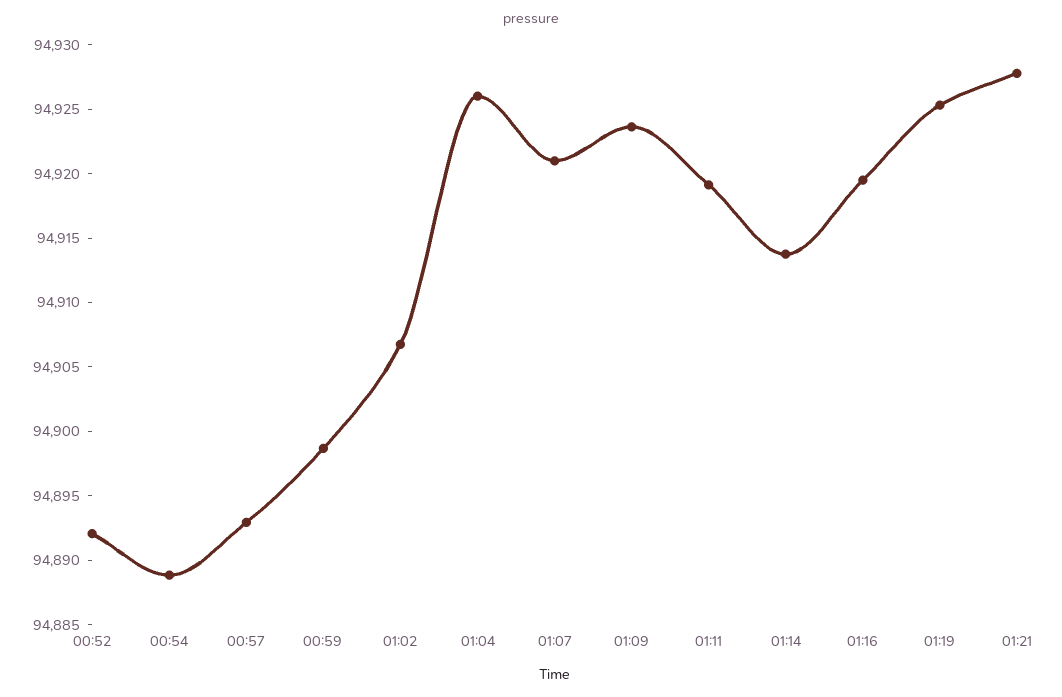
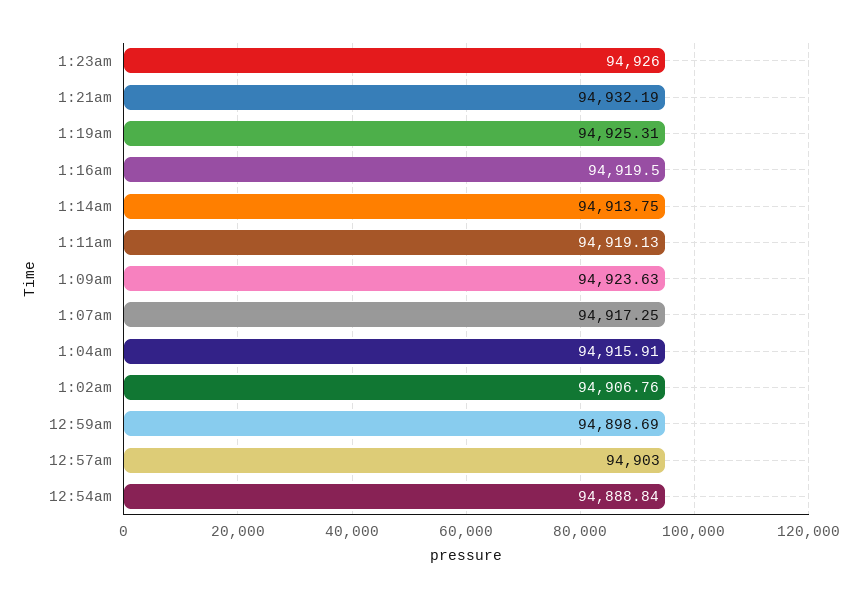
00:52: 94892 -> none
00:57: 94893 -> 94903
01:04: 94926 -> 94915.91
01:07: 94921 -> 94917.25
01:21: 94928 -> 94932.19
1:23am: none -> 94926

